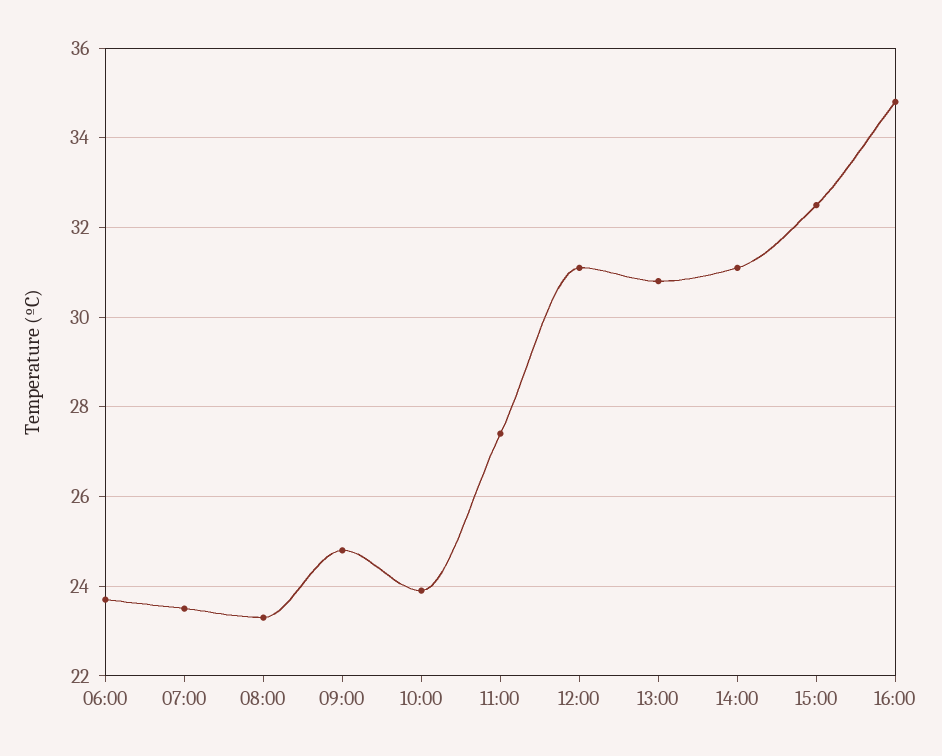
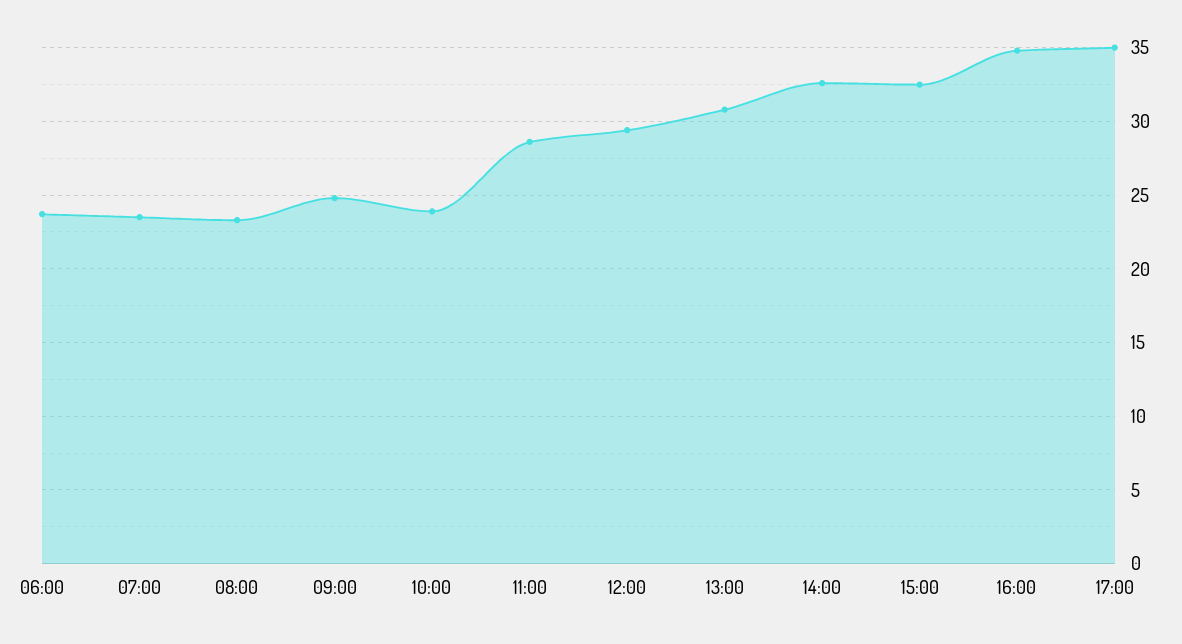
11:00: 27.5 -> 28.5
12:00: 31 -> 29.5
14:00: 31 -> 32.5
17:00: none -> 35

